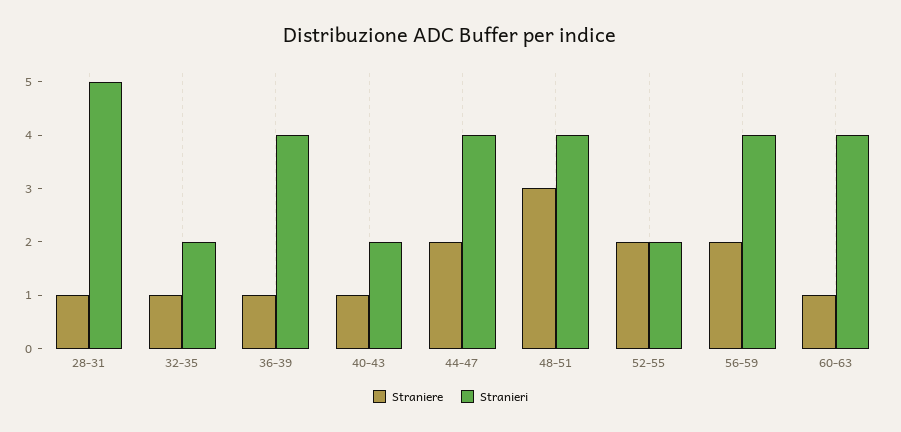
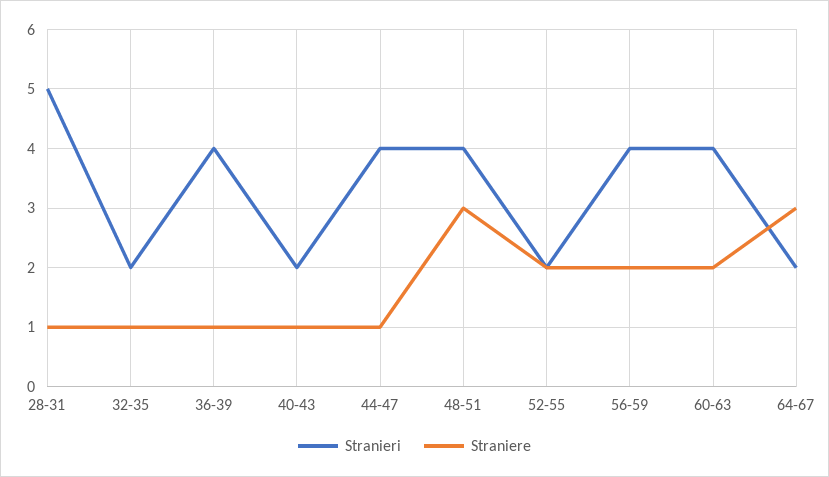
Straniere, 44-47: 2 -> 1
Straniere, 60-63: 1 -> 2
Stranieri, 64-67: none -> 2
Straniere, 64-67: none -> 3

